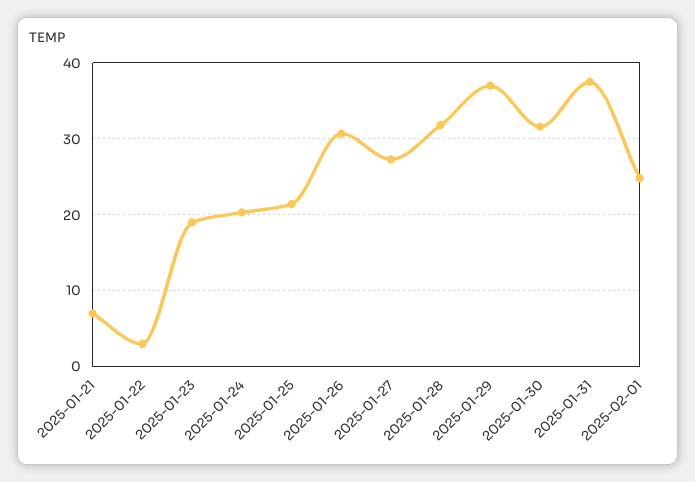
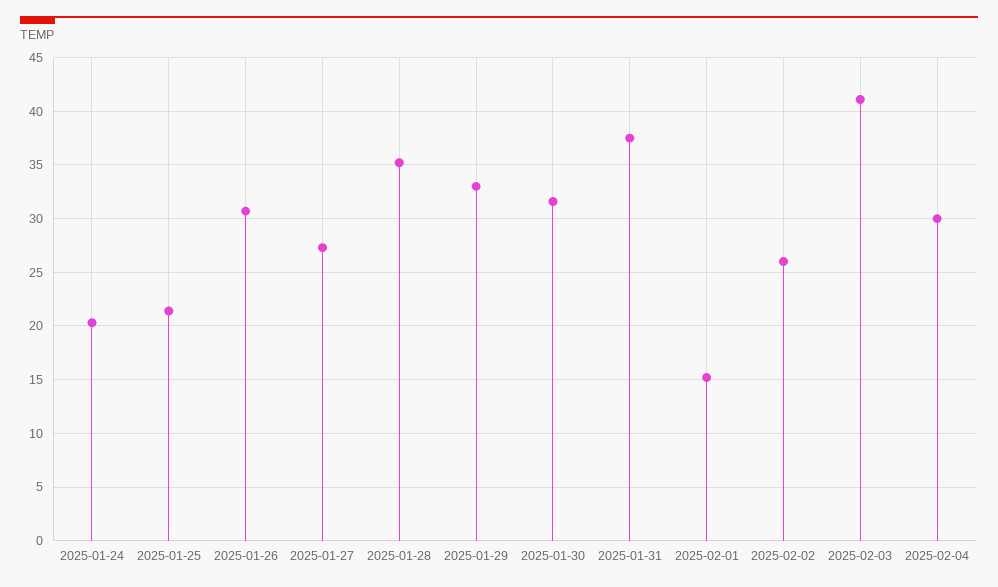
2025-01-21: 7 -> none
2025-01-22: 3 -> none
2025-01-23: 19 -> none
2025-01-28: 32 -> 35
2025-01-29: 37 -> 33
2025-02-01: 25 -> 15
2025-02-02: none -> 26
2025-02-03: none -> 41
2025-02-04: none -> 30

